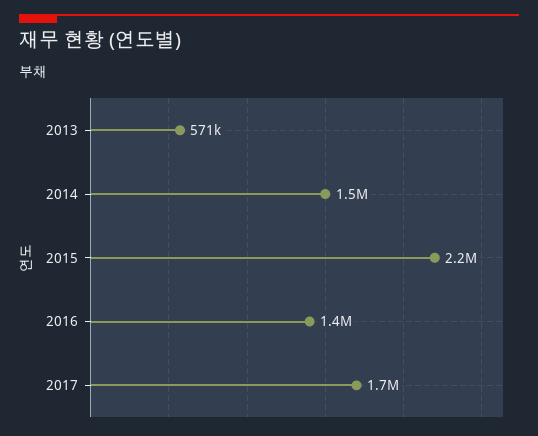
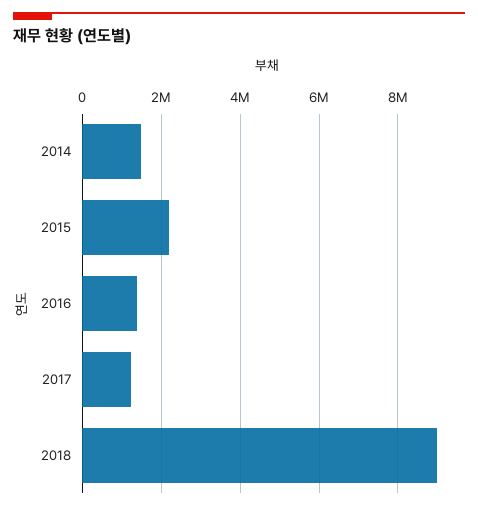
2013: 571000 -> none
2017: 1700000 -> 1200000
2018: none -> 9000000

